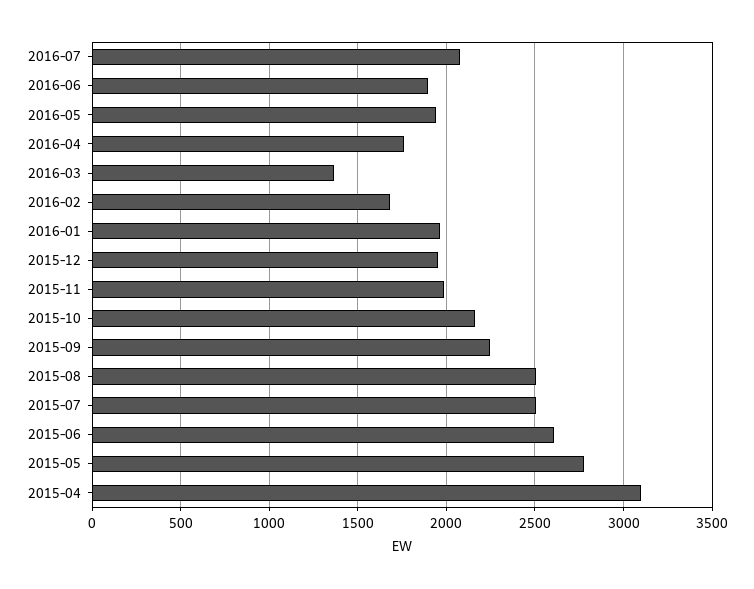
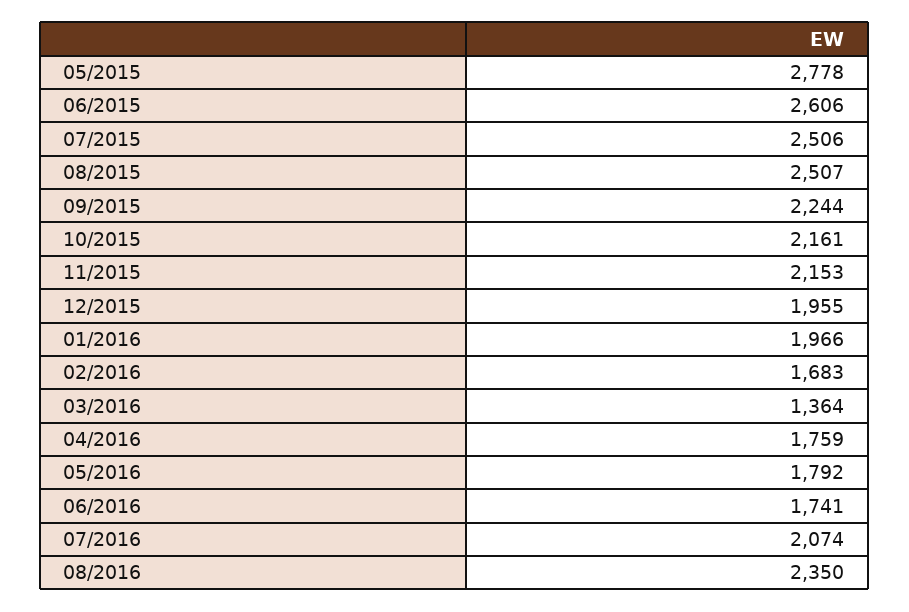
2016-06: 1900 -> 1741
2016-05: 1950 -> 1792
2015-11: 2000 -> 2153
2015-04: 3100 -> none
08/2016: none -> 2350

